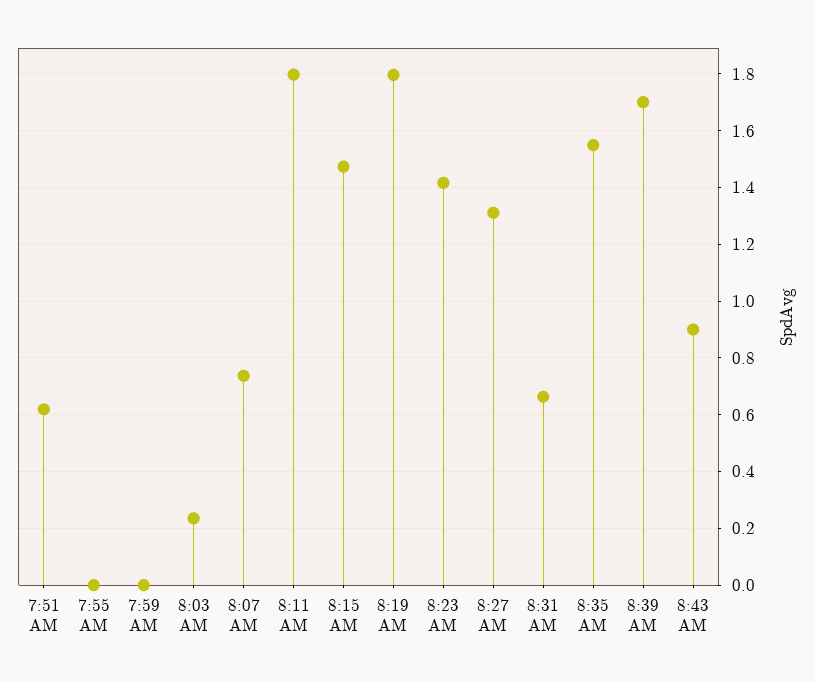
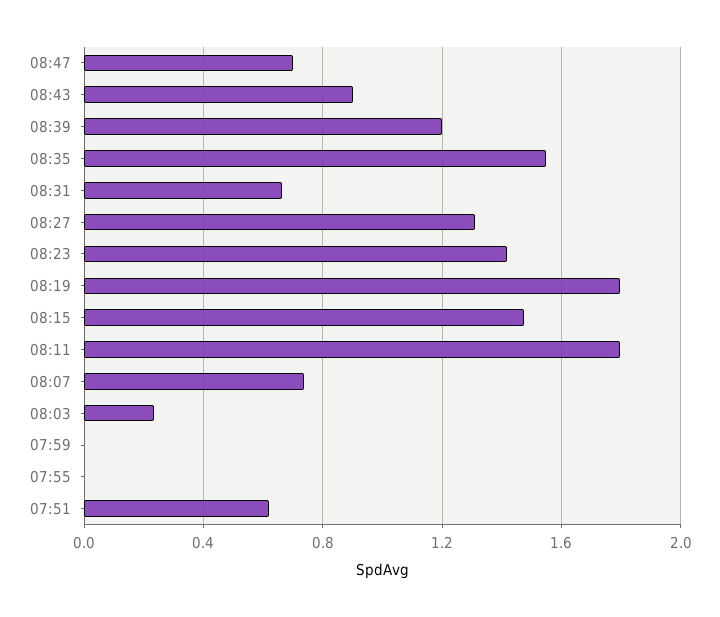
8:39 AM: 1.7 -> 1.2
08:47: none -> 0.7

